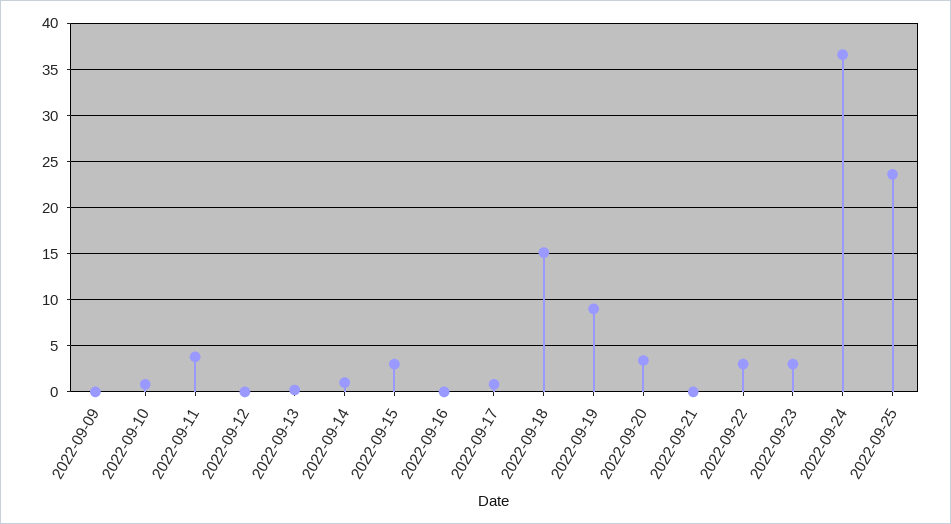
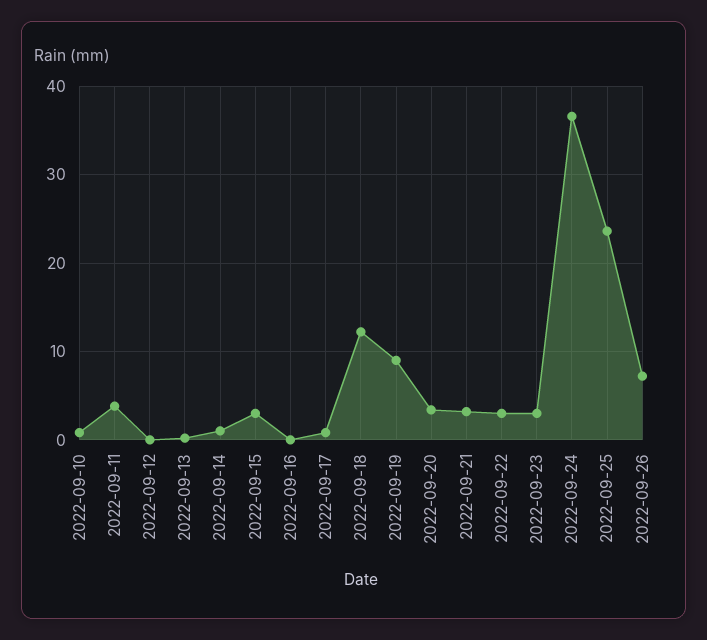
2022-09-09: 0 -> none
2022-09-18: 15 -> 12
2022-09-21: 0 -> 3
2022-09-26: none -> 7

